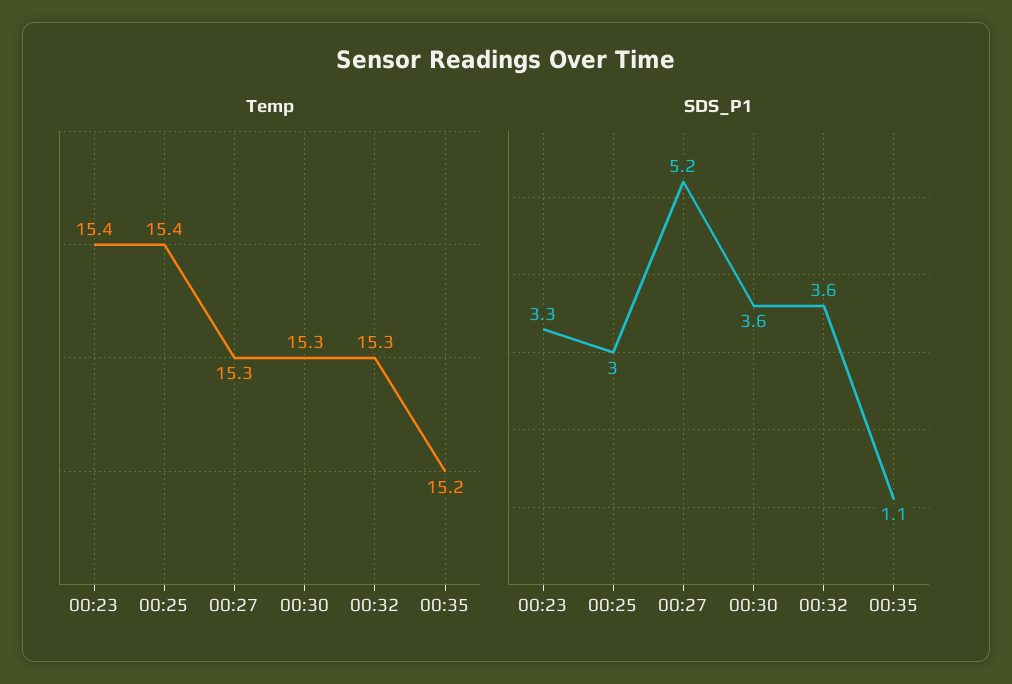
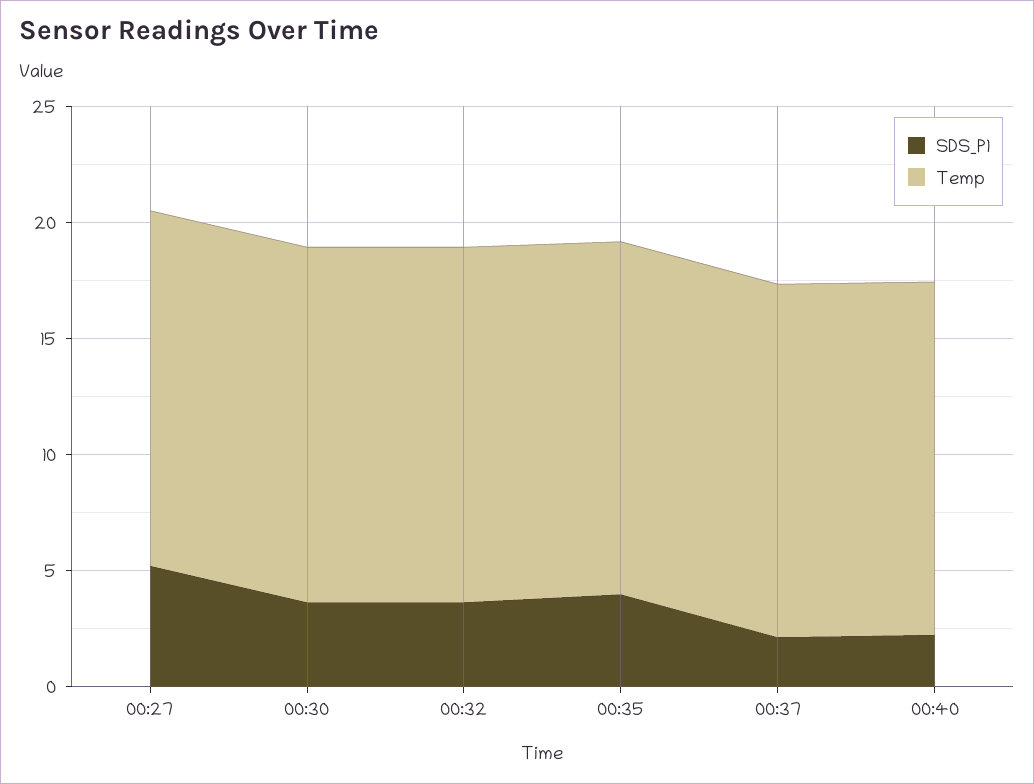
Temp, 00:23: 15.4 -> none
Temp, 00:25: 15.4 -> none
SDS_P1, 00:23: 3.3 -> none
SDS_P1, 00:25: 3 -> none
SDS_P1, 00:35: 1.1 -> 4
SDS_P1, 00:37: none -> 2
Temp, 00:37: none -> 15
SDS_P1, 00:40: none -> 2
Temp, 00:40: none -> 15

